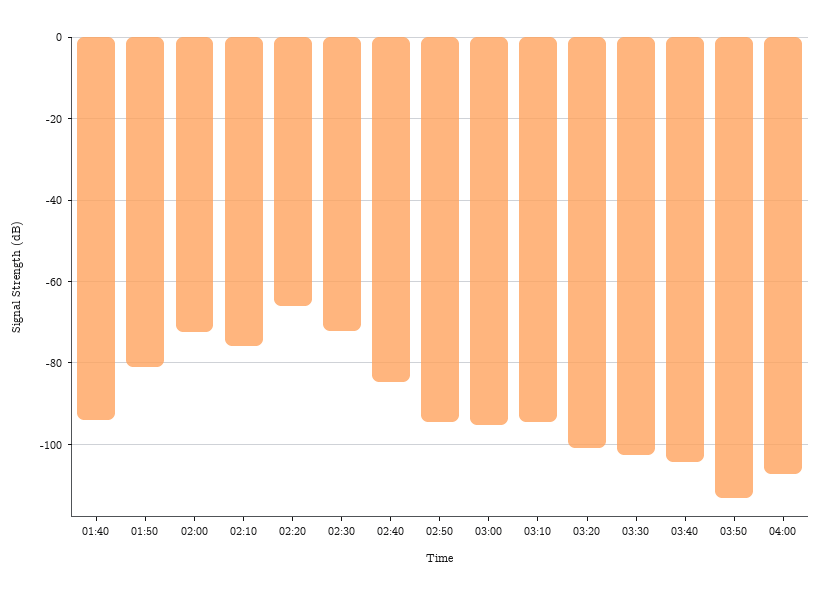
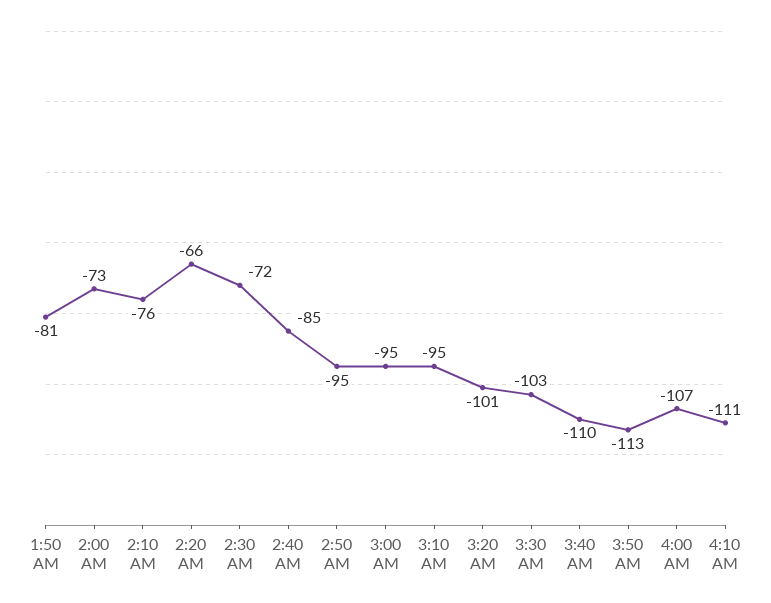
01:40: -94 -> none
03:40: -104 -> -110
4:10 AM: none -> -111

